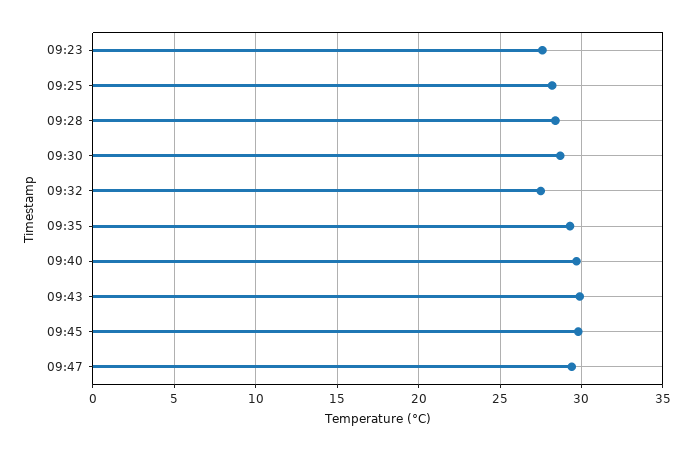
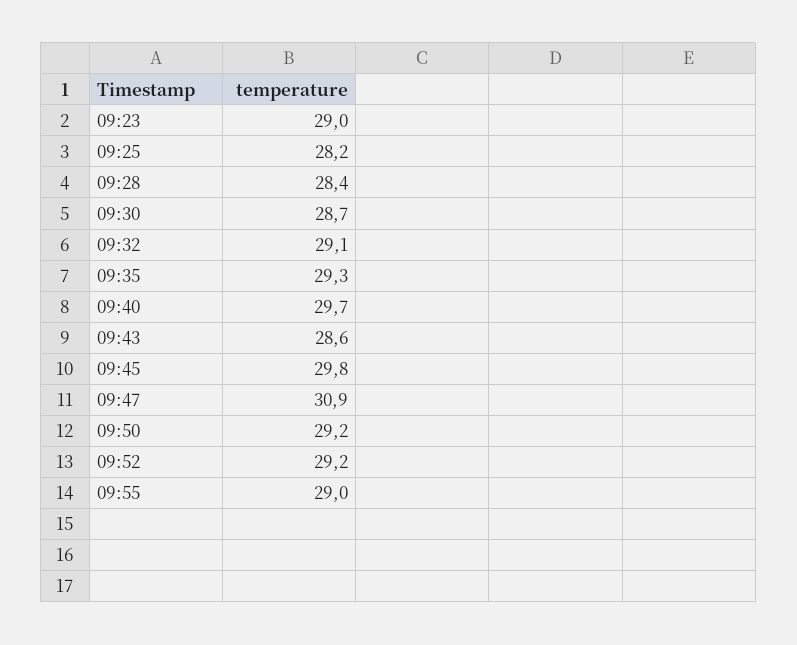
09:23: 27.5 -> 29
09:32: 27.5 -> 29.1
09:43: 30 -> 28.6
09:47: 29.5 -> 30.9
09:50: none -> 29.2
09:52: none -> 29.2
09:55: none -> 29

